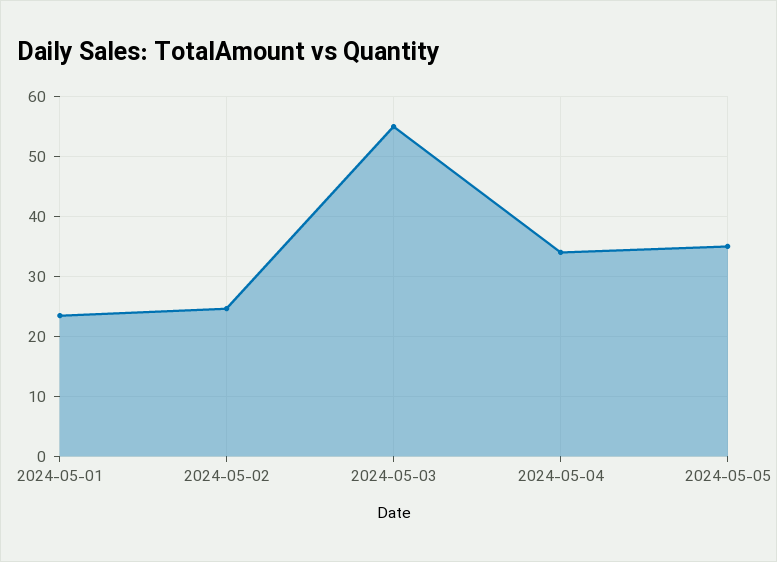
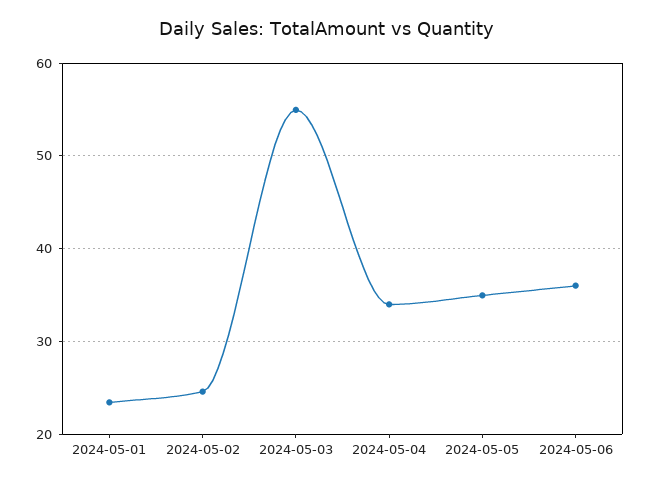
2024-05-06: none -> 36

